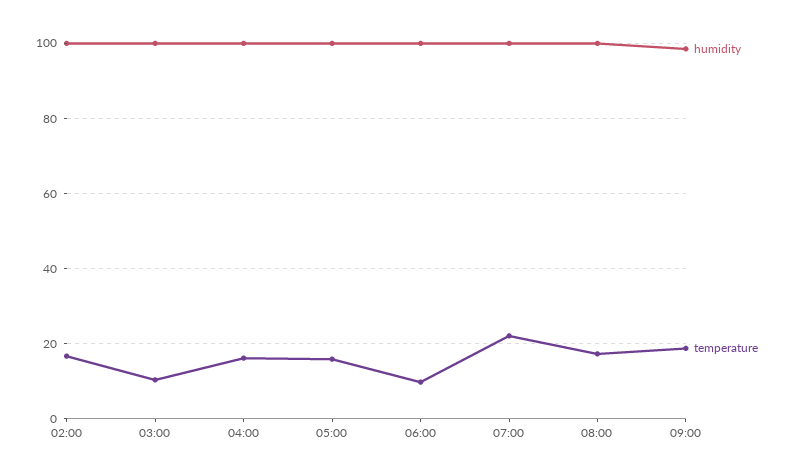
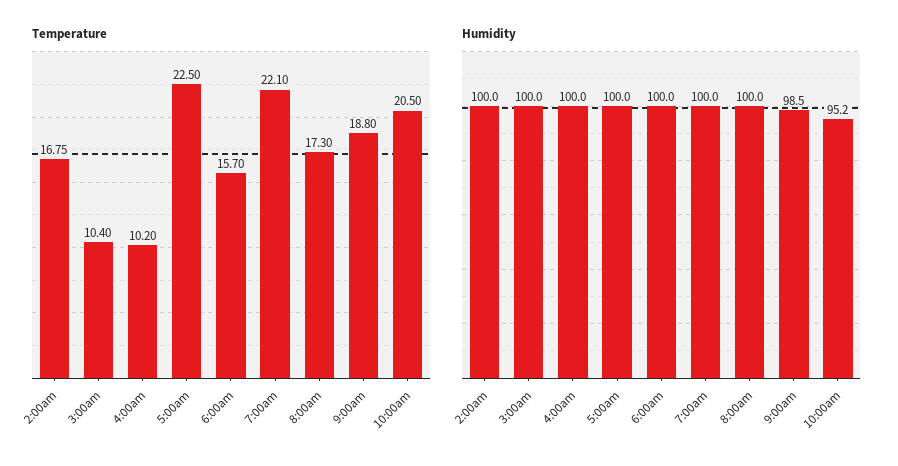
temperature, 04:00: 16 -> 10.2
temperature, 05:00: 16 -> 22.5
temperature, 06:00: 10 -> 15.7
temperature, 10:00am: none -> 20.5
humidity, 10:00am: none -> 95.2

